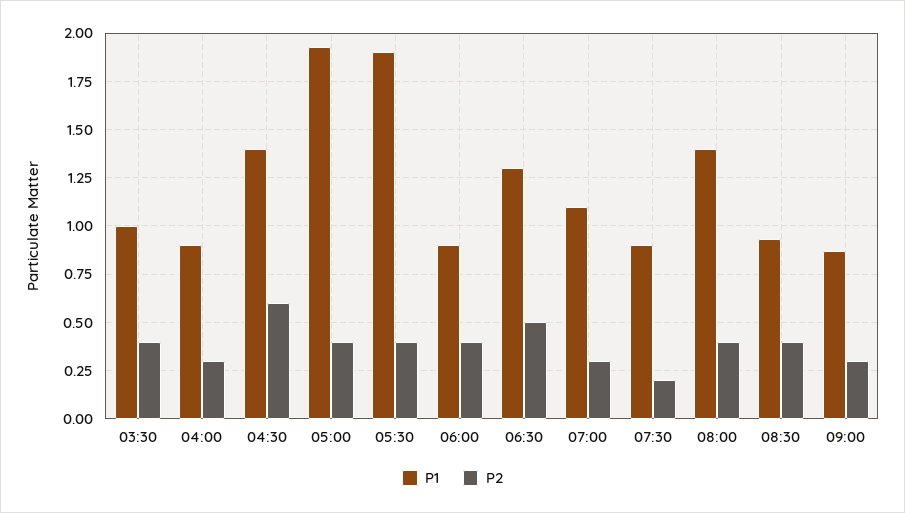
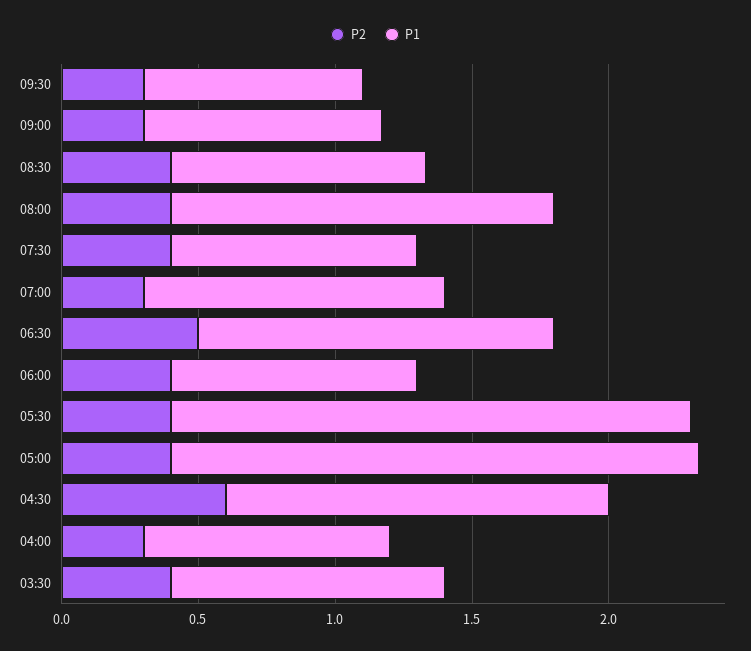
P2, 07:30: 0.2 -> 0.4
P2, 09:30: none -> 0.3
P1, 09:30: none -> 0.8

